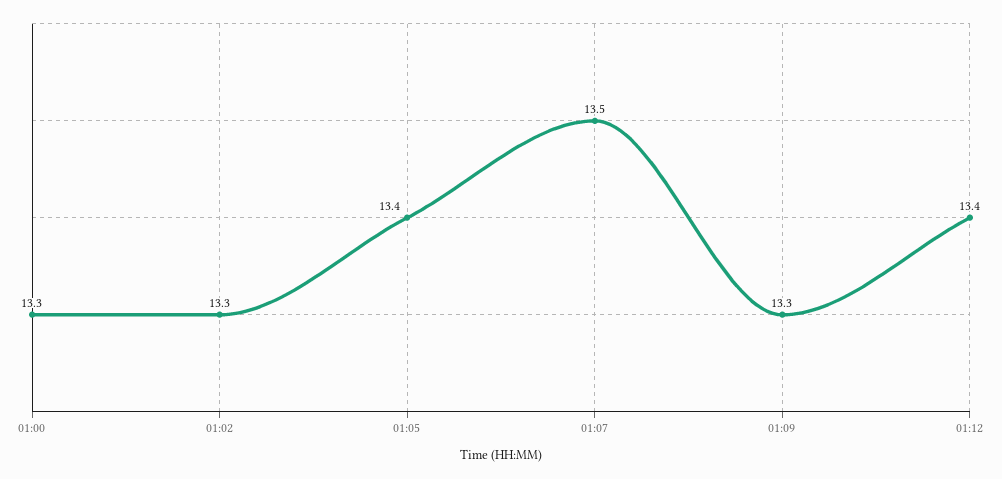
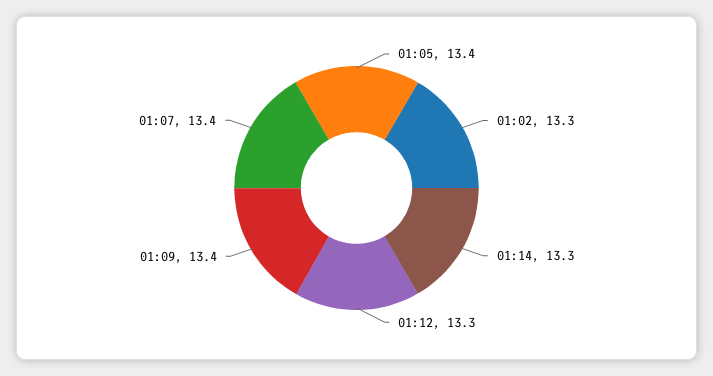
01:00: 13.3 -> none
01:07: 13.5 -> 13.4
01:09: 13.3 -> 13.4
01:12: 13.4 -> 13.3
01:14: none -> 13.3

